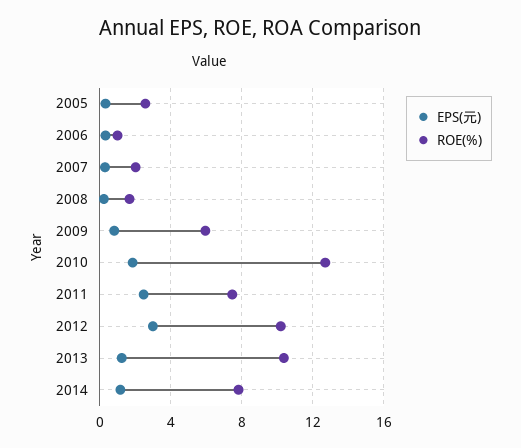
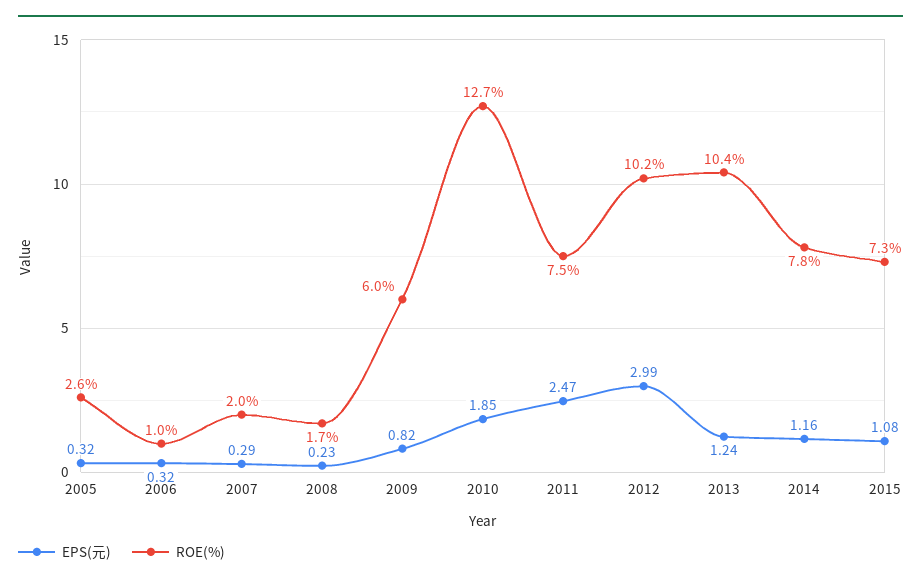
EPS(元), 2015: none -> 1.08
ROE(%), 2015: none -> 7.3

